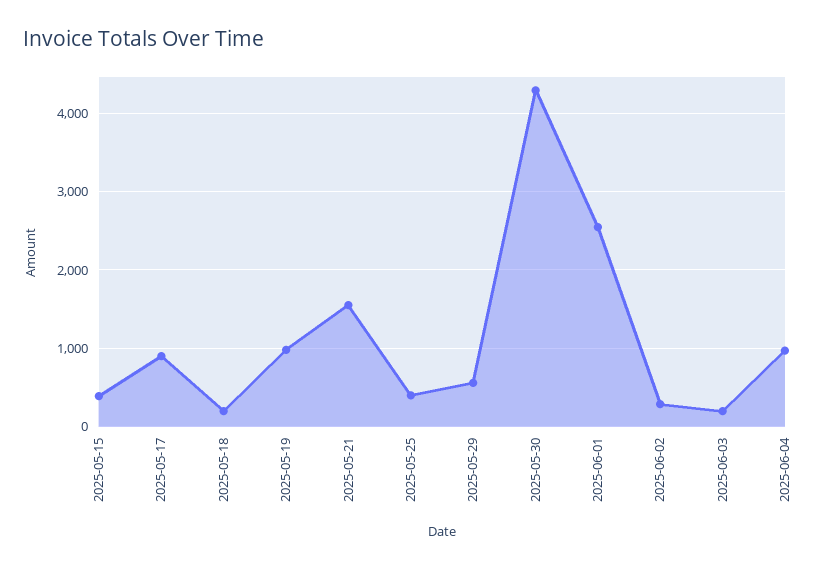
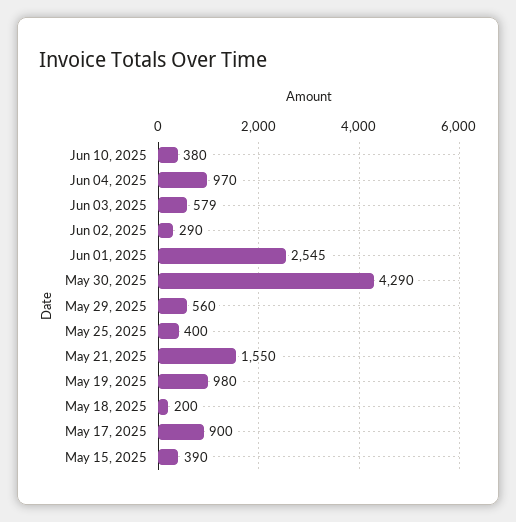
2025-06-03: 200 -> 579
Jun 10, 2025: none -> 380

